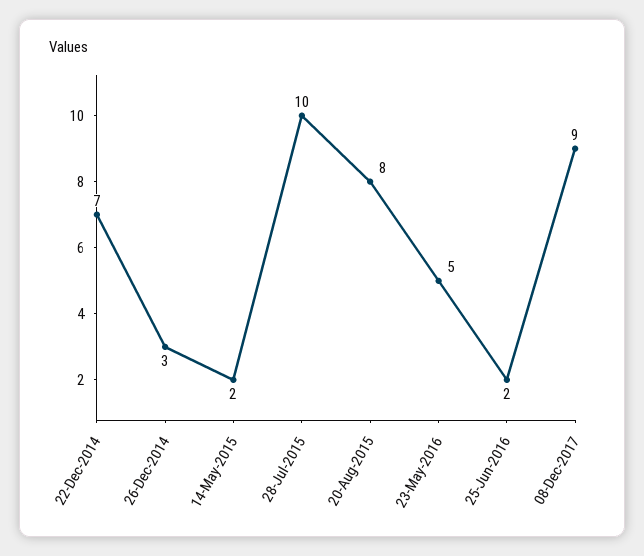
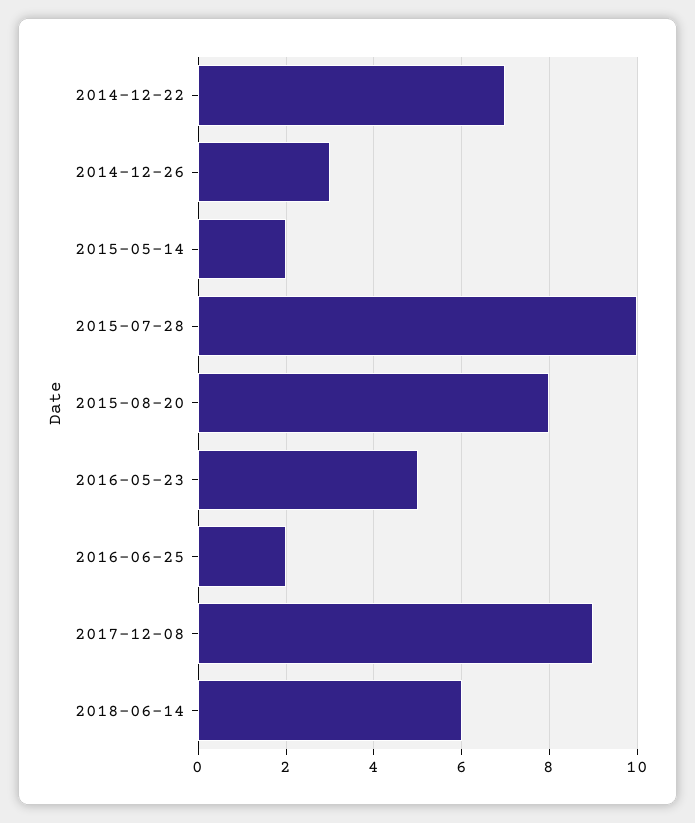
2018-06-14: none -> 6

